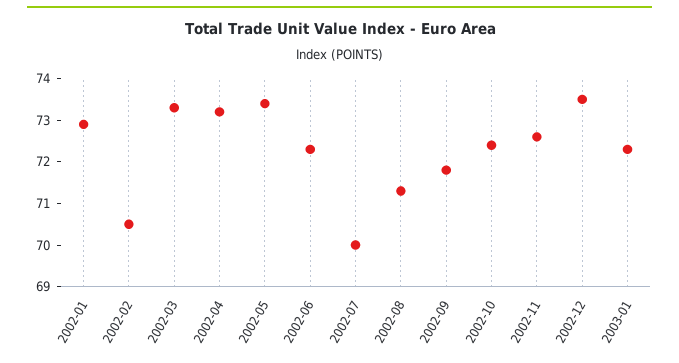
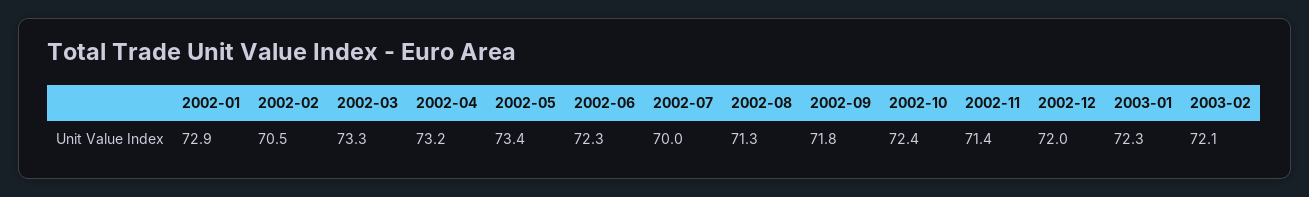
2002-11: 72.5 -> 71.4
2002-12: 73.5 -> 72
2003-02: none -> 72.1

